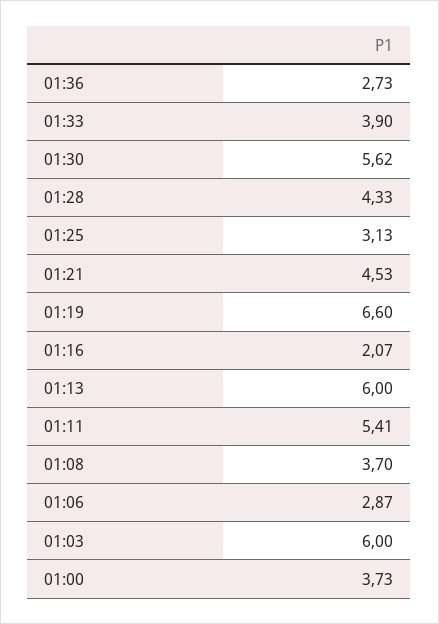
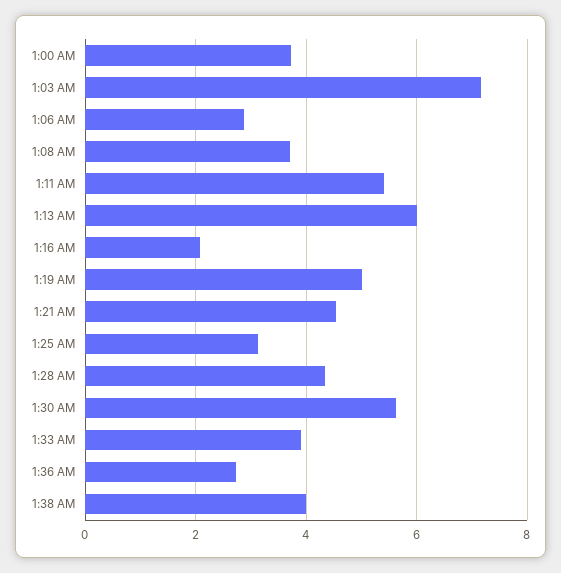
01:19: 6.6 -> 5
01:03: 6 -> 7.2
1:38 AM: none -> 4

